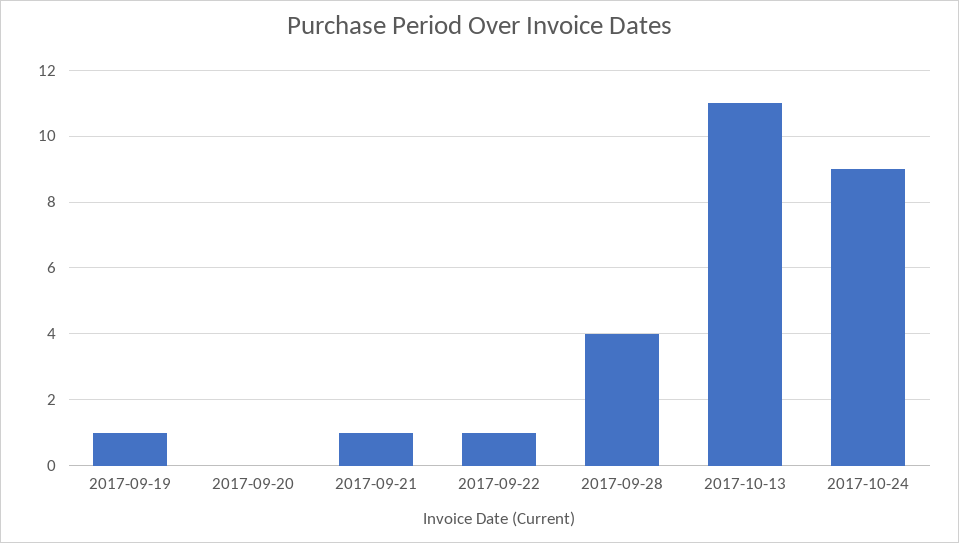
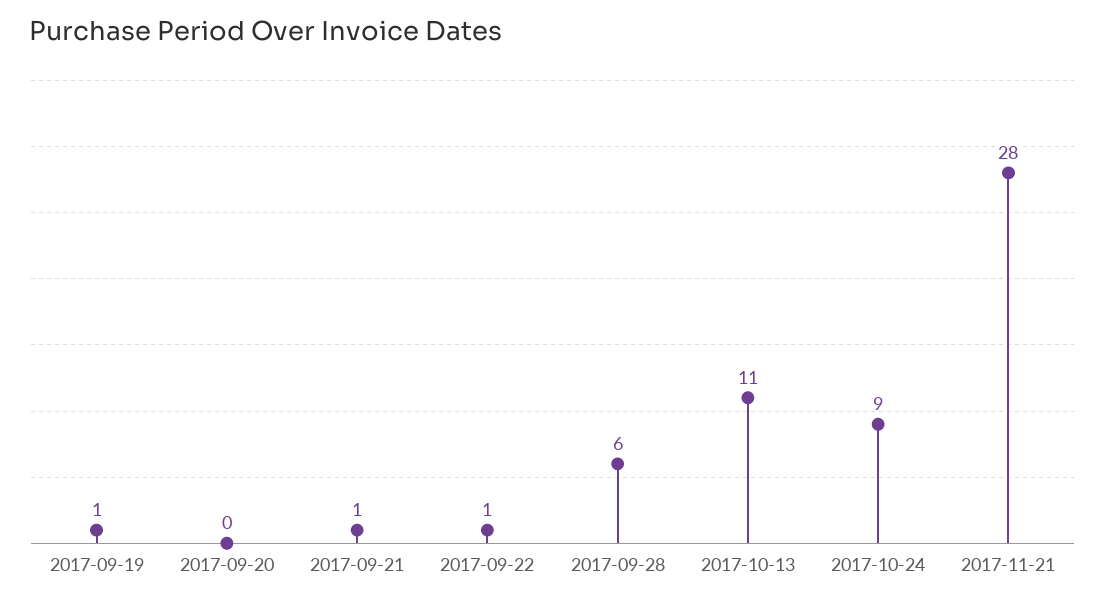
2017-09-28: 4 -> 6
2017-11-21: none -> 28

